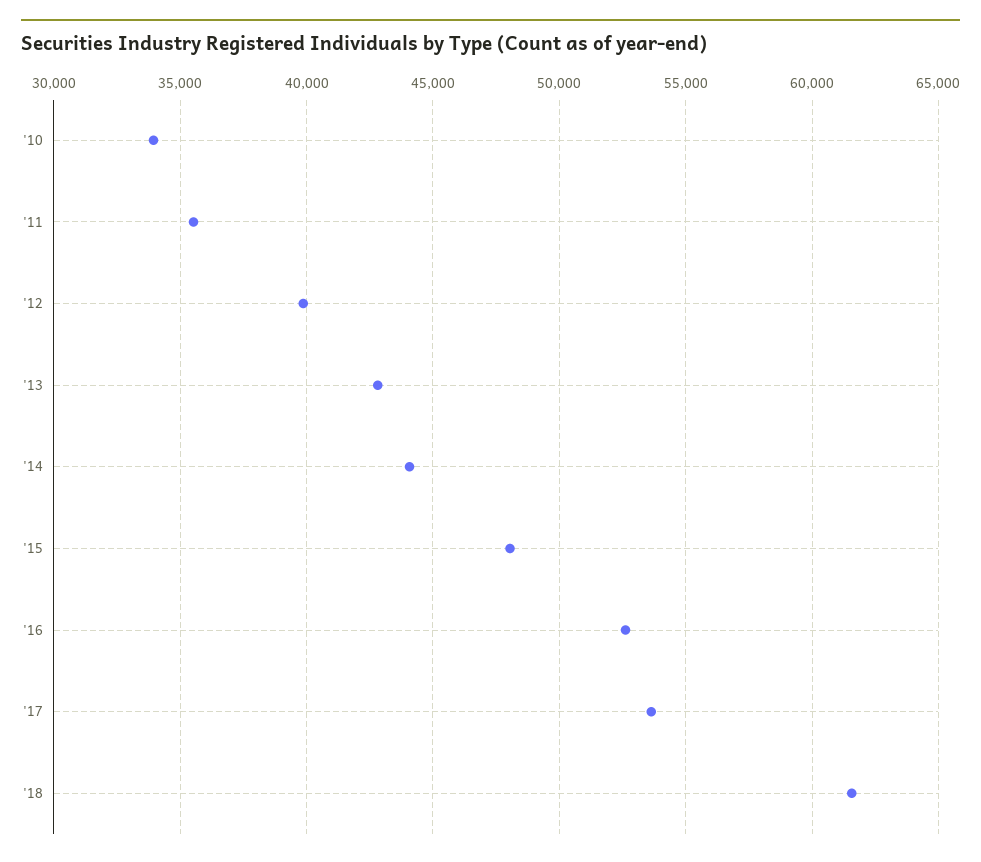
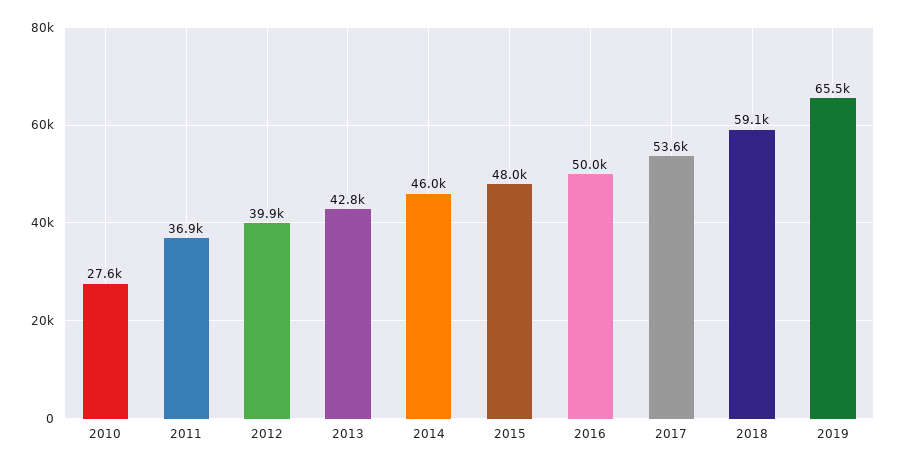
'10: 34000 -> 27600
'11: 35500 -> 36900
'14: 44000 -> 46000
'16: 52500 -> 50000
'18: 61500 -> 59100
2019: none -> 65500

